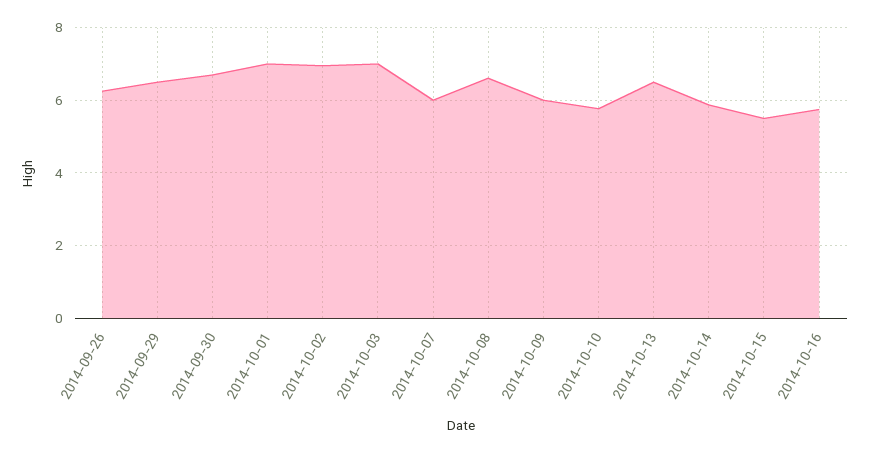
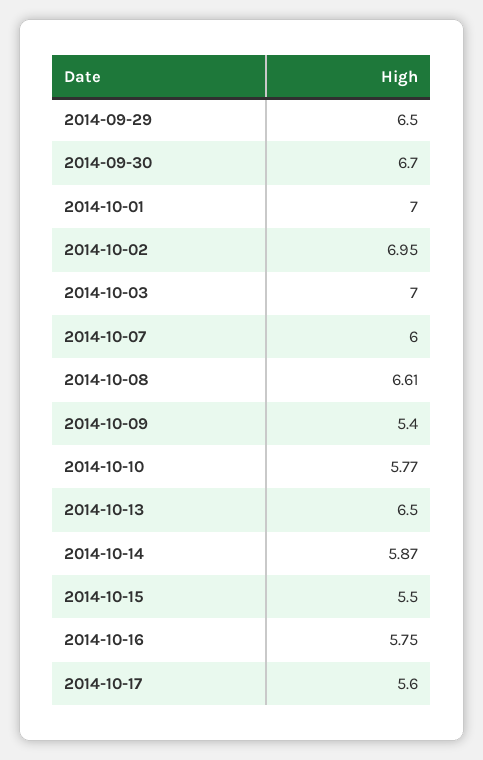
2014-09-26: 6.2 -> none
2014-10-09: 6 -> 5.4
2014-10-17: none -> 5.6

